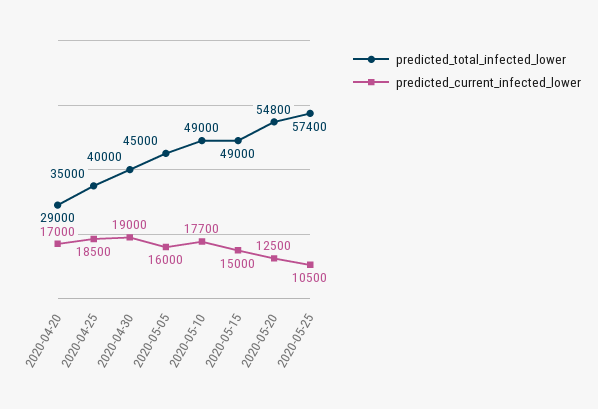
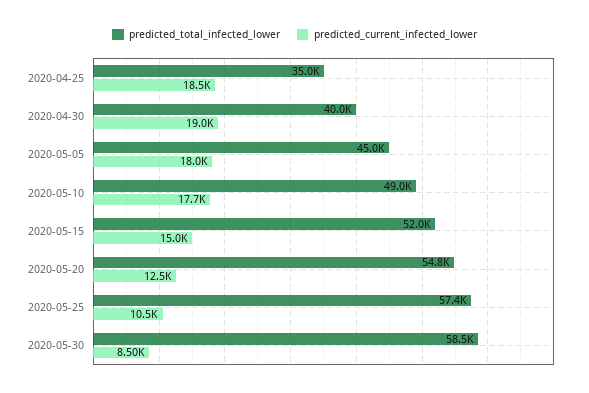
predicted_total_infected_lower, 2020-04-20: 29000 -> none
predicted_current_infected_lower, 2020-04-20: 17000 -> none
predicted_current_infected_lower, 2020-05-05: 16000 -> 18000
predicted_total_infected_lower, 2020-05-15: 49000 -> 52000
predicted_total_infected_lower, 2020-05-30: none -> 58500
predicted_current_infected_lower, 2020-05-30: none -> 8500

